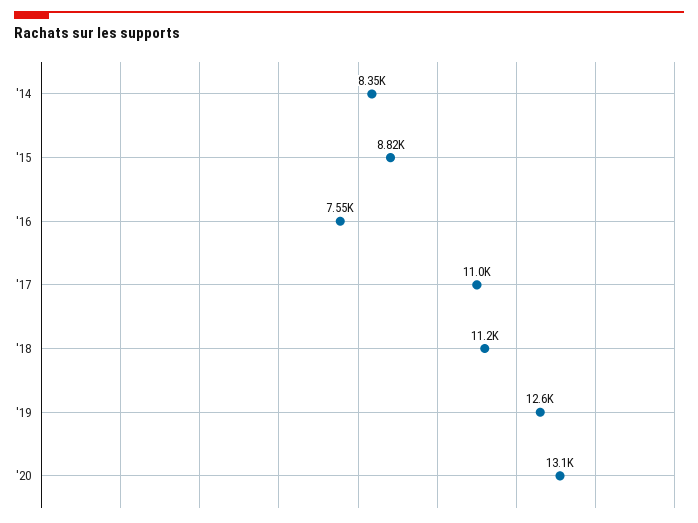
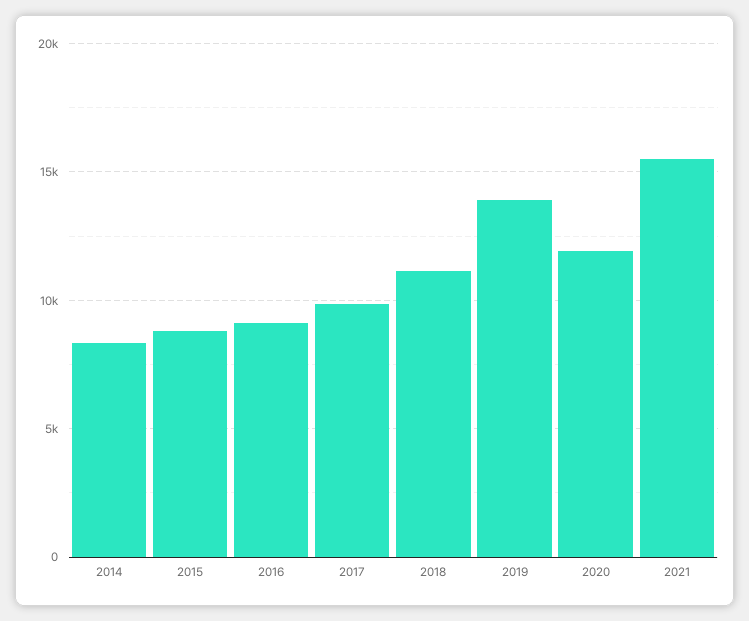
'16: 7550 -> 9000
'17: 11000 -> 10000
'19: 12600 -> 14000
'20: 13100 -> 12000
2021: none -> 15500

